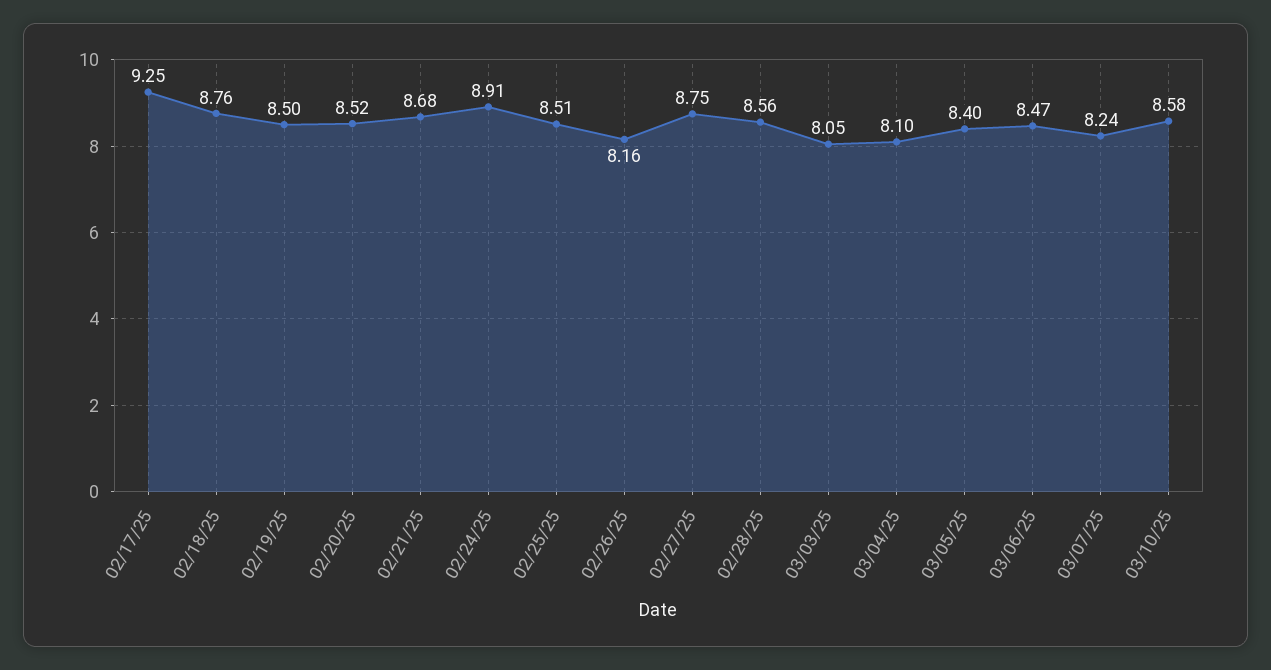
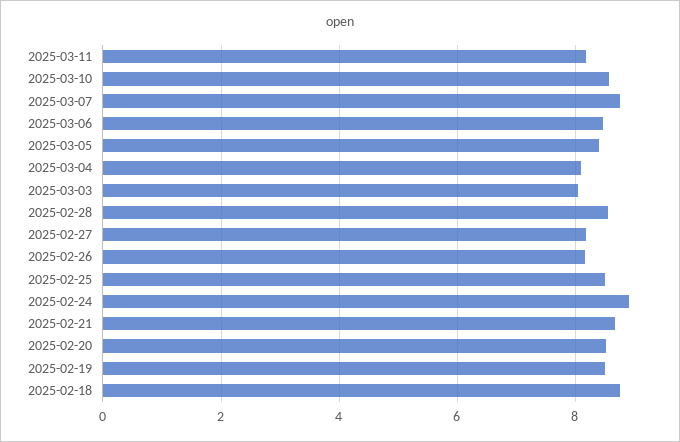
02/17/25: 9.25 -> none
02/27/25: 8.75 -> 8.2
03/07/25: 8.24 -> 8.8
2025-03-11: none -> 8.2

